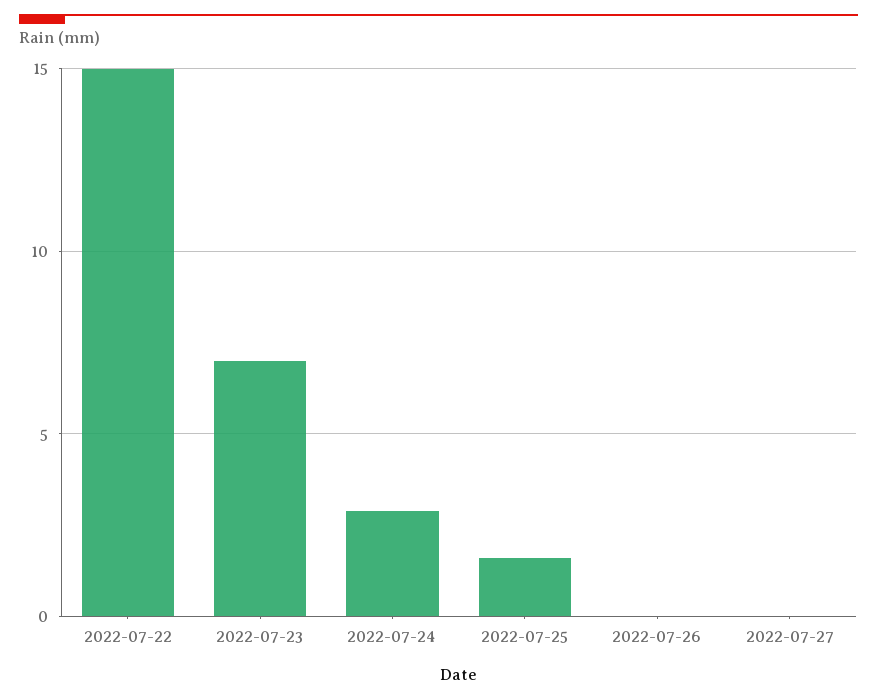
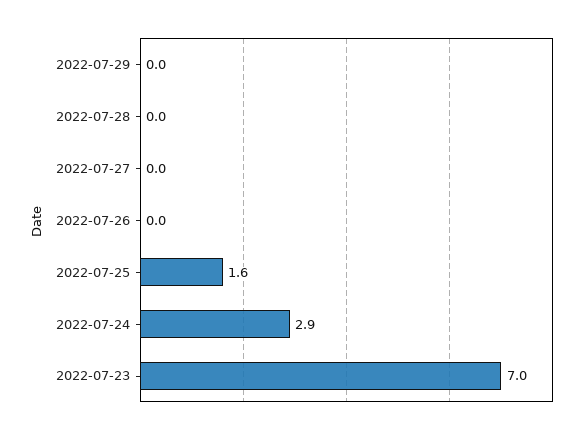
2022-07-22: 15 -> none
2022-07-29: none -> 0
2022-07-28: none -> 0

